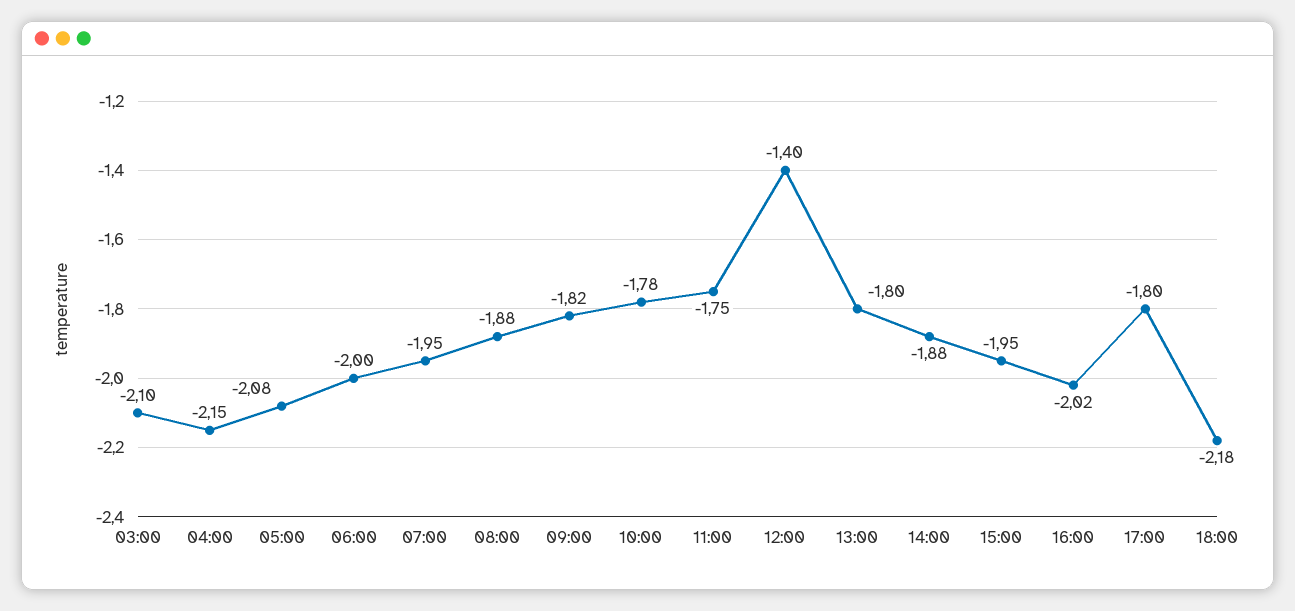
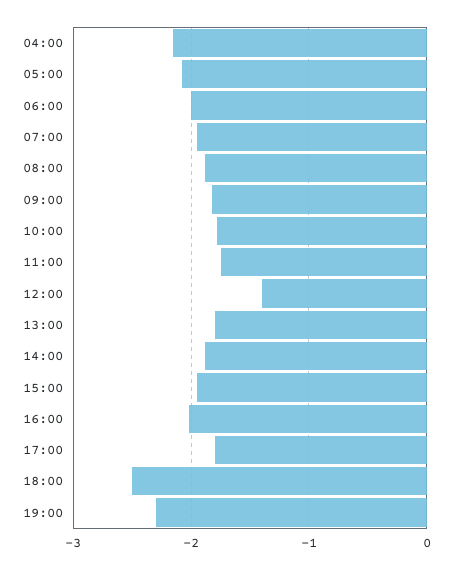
03:00: -2.1 -> none
18:00: -2.18 -> -2.5
19:00: none -> -2.3

